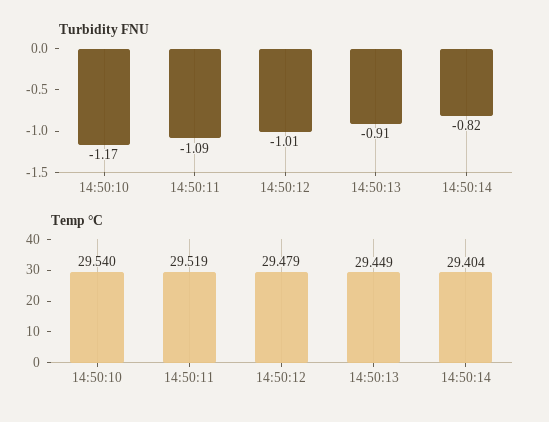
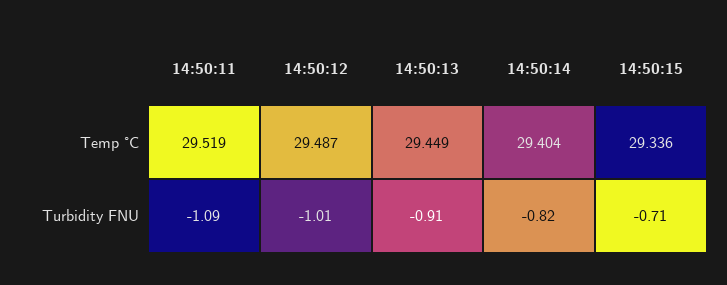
Turbidity FNU, 14:50:10: -1.17 -> none
Temp °C, 14:50:10: 29.54 -> none
Temp °C, 14:50:12: 29.479 -> 29.487
Temp °C, 14:50:15: none -> 29.336
Turbidity FNU, 14:50:15: none -> -0.71

